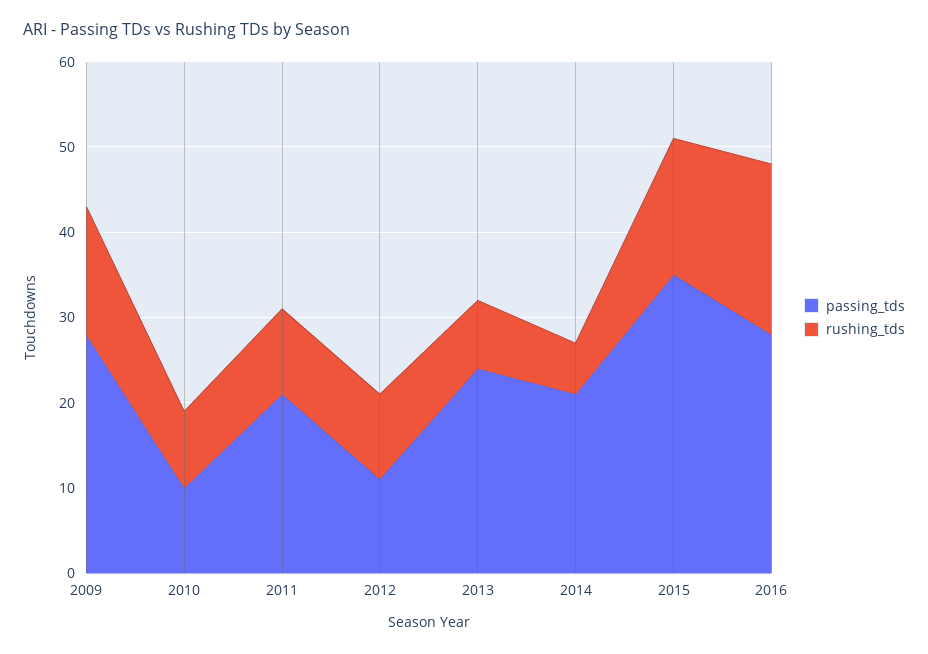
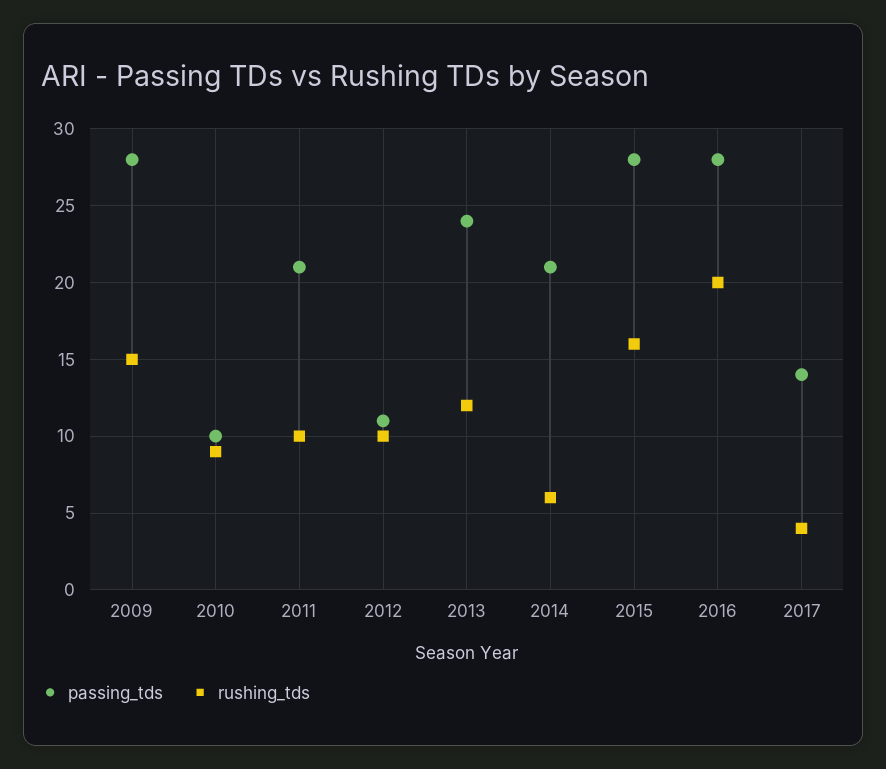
rushing_tds, 2013: 8 -> 12
passing_tds, 2015: 35 -> 28
passing_tds, 2017: none -> 14
rushing_tds, 2017: none -> 4

